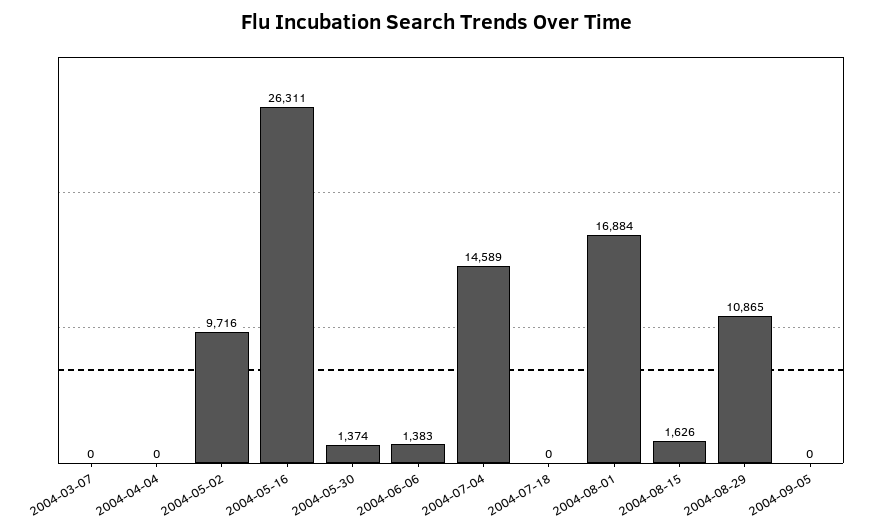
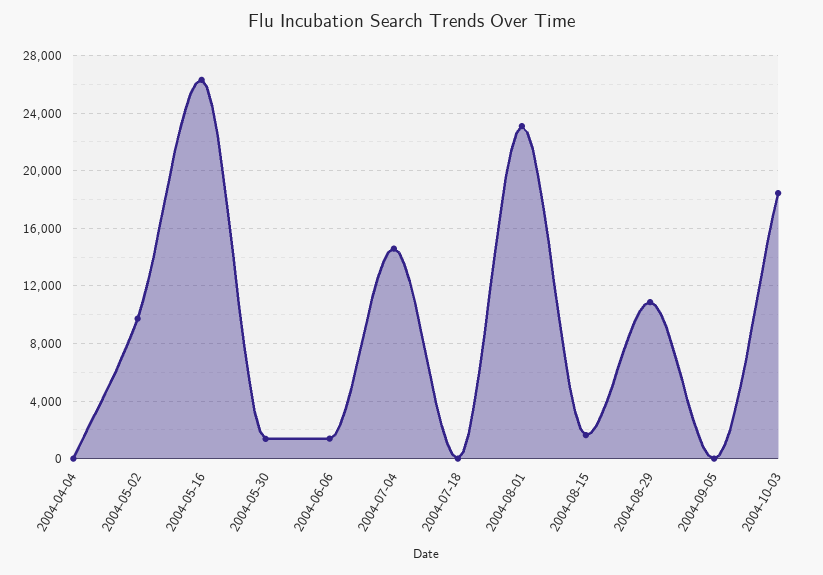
2004-03-07: 0 -> none
2004-08-01: 16884 -> 23000
2004-10-03: none -> 18500

